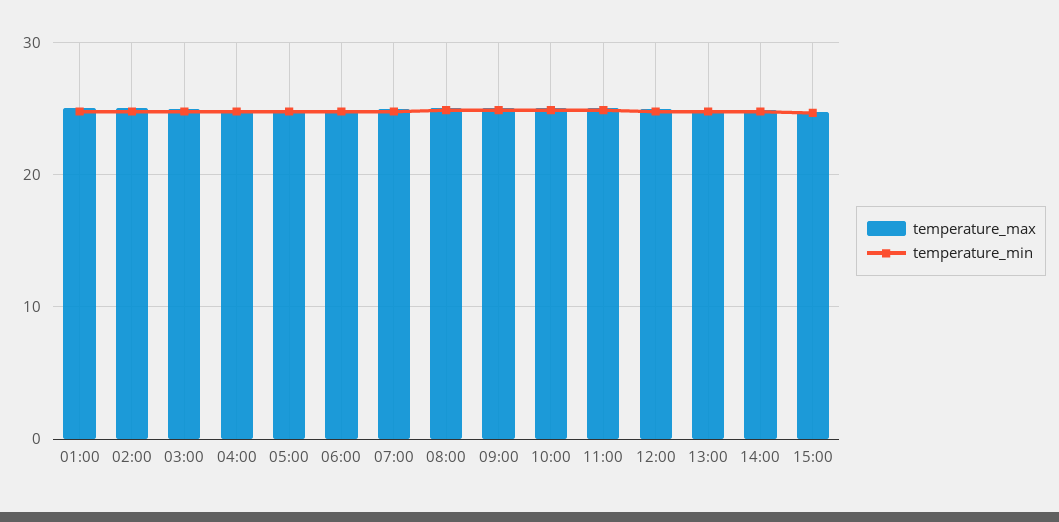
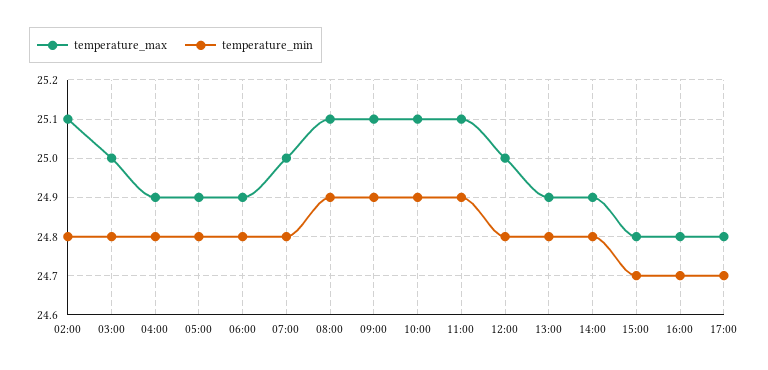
temperature_max, 01:00: 25 -> none
temperature_min, 01:00: 25 -> none
temperature_max, 16:00: none -> 24.8
temperature_min, 16:00: none -> 24.7
temperature_max, 17:00: none -> 24.8
temperature_min, 17:00: none -> 24.7

